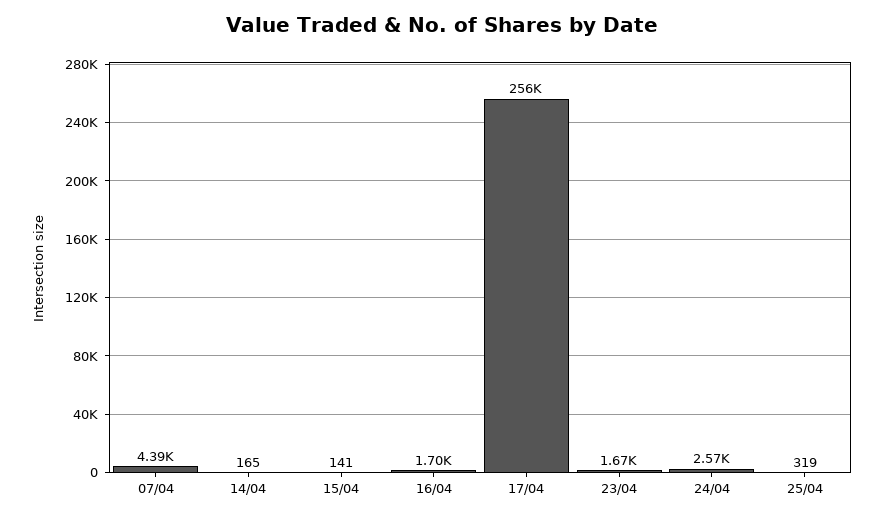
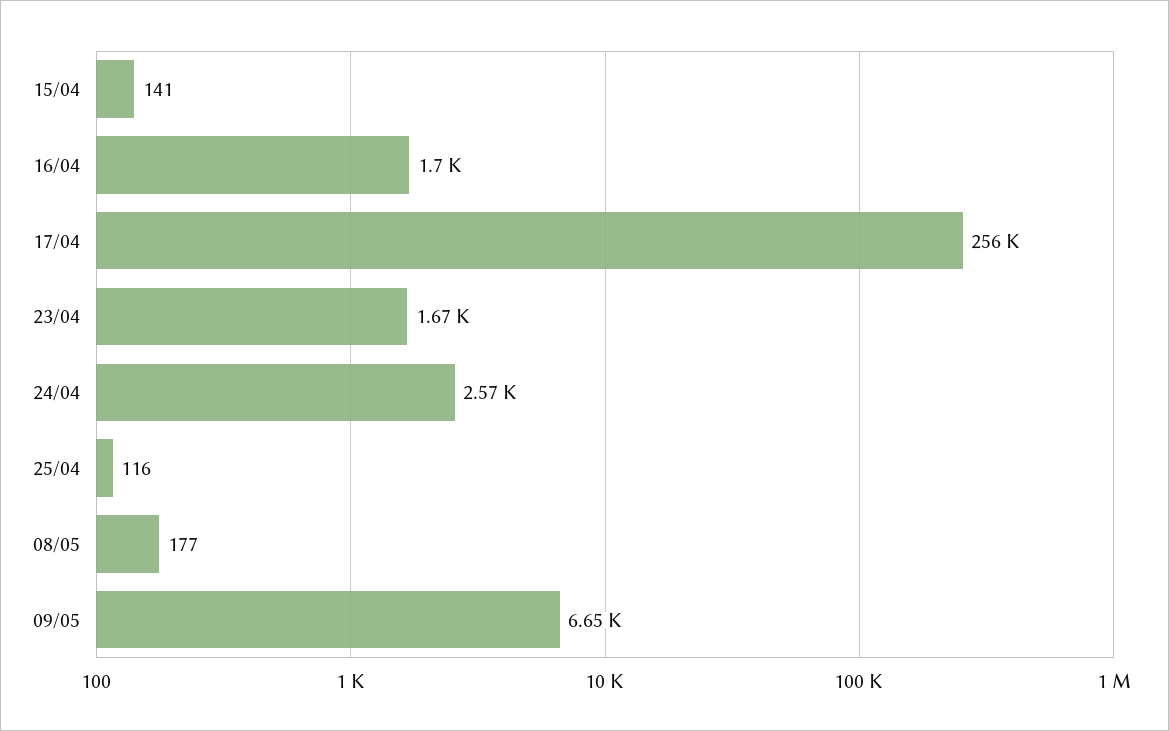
07/04: 4390 -> none
14/04: 165 -> none
25/04: 319 -> 116
08/05: none -> 177
09/05: none -> 6650

